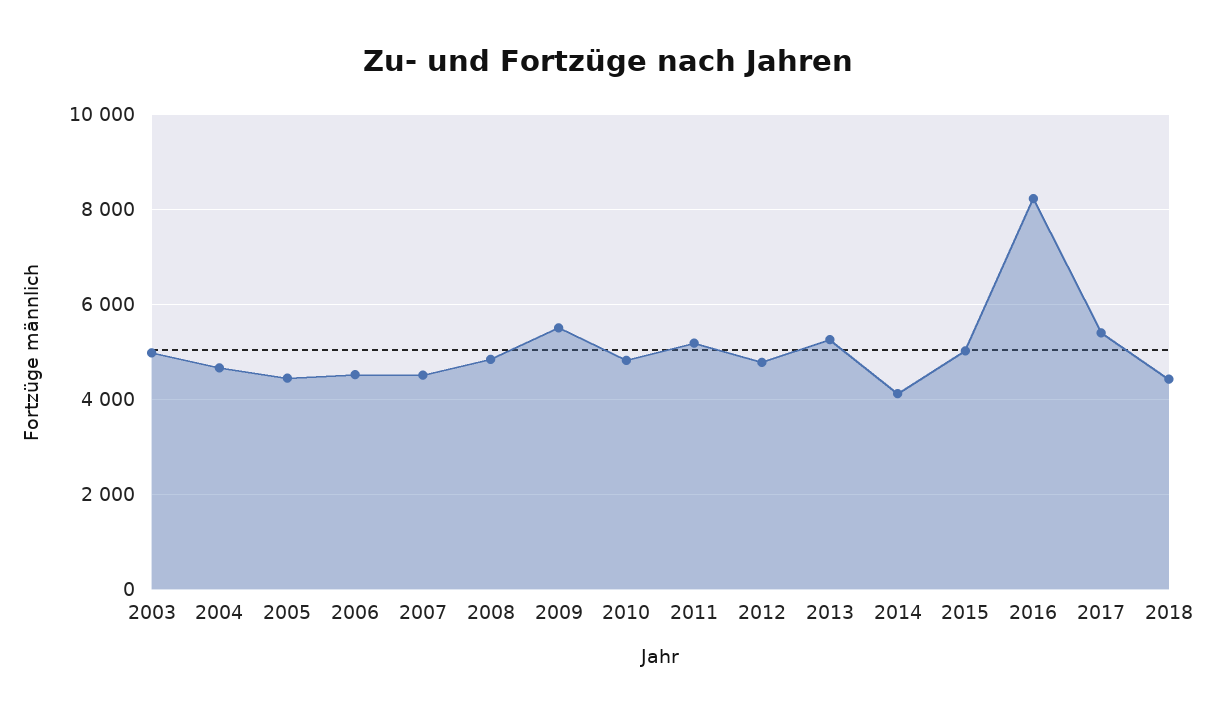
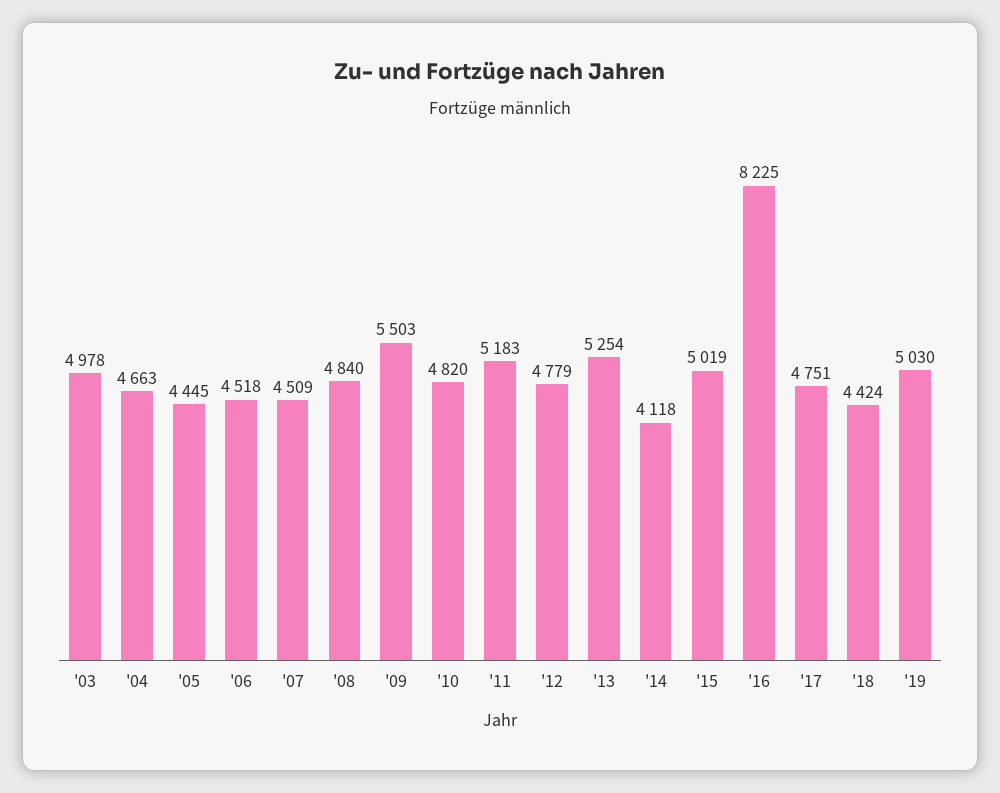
2017: 5400 -> 4751
'19: none -> 5030

